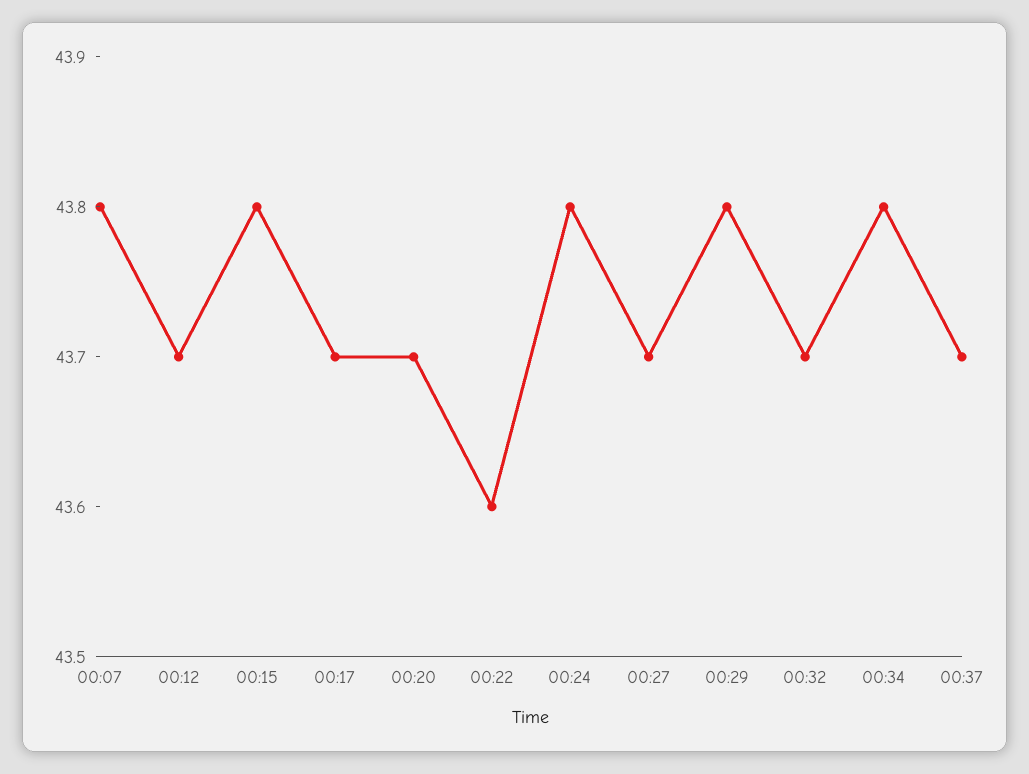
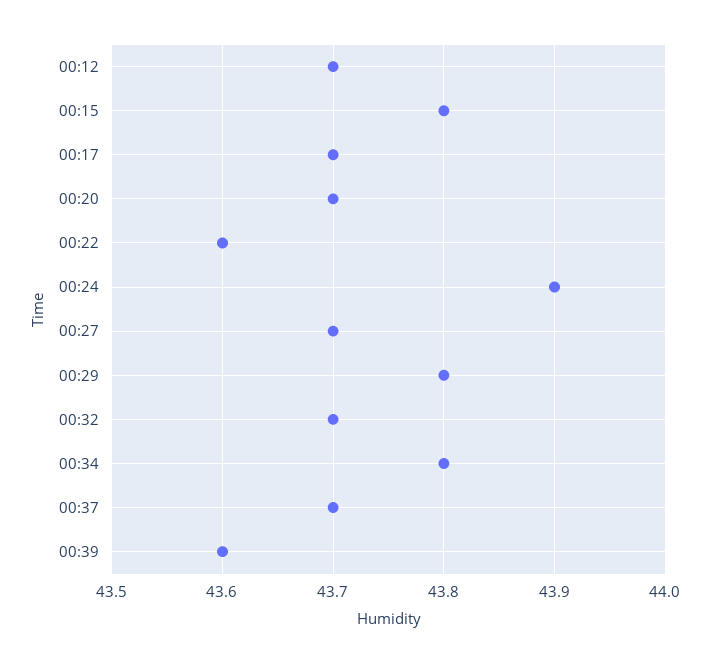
00:07: 43.8 -> none
00:24: 43.8 -> 43.9
00:39: none -> 43.6

